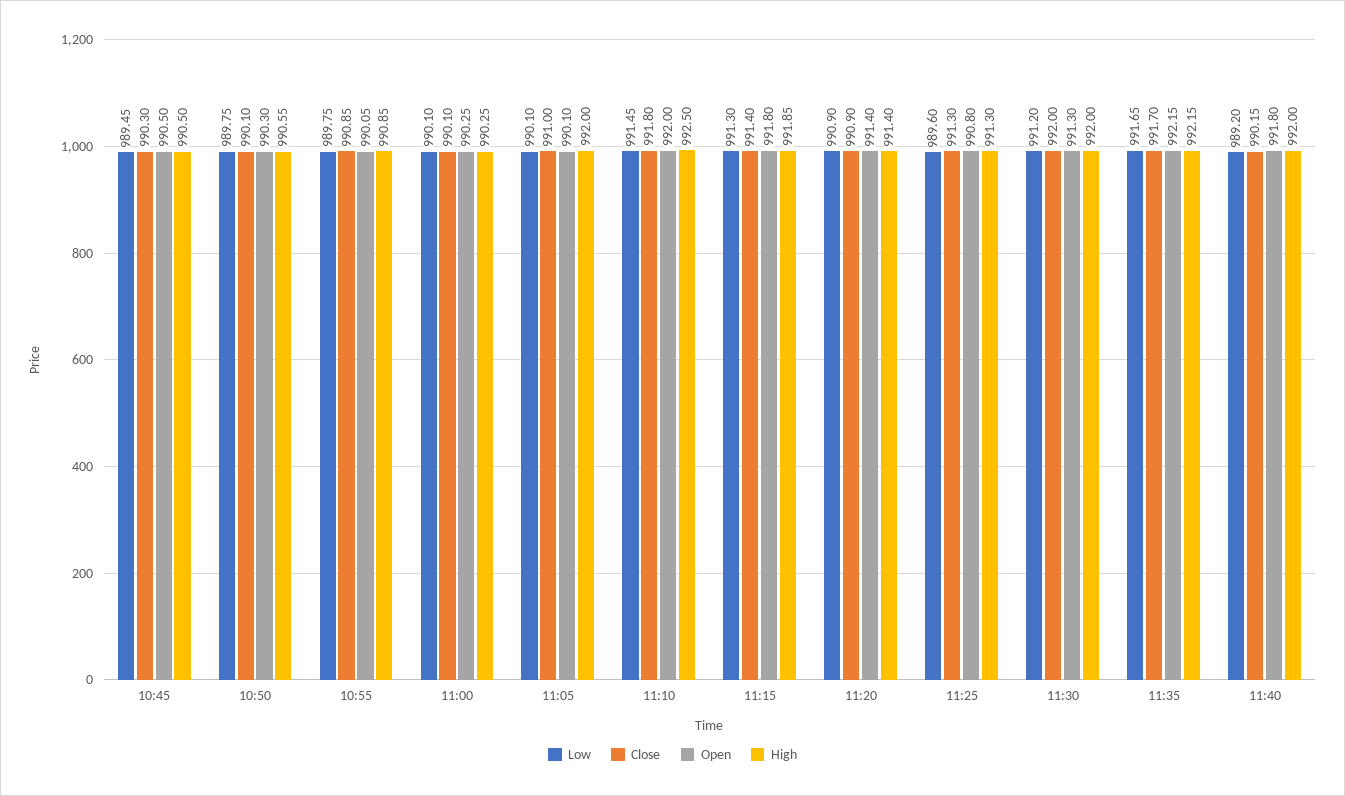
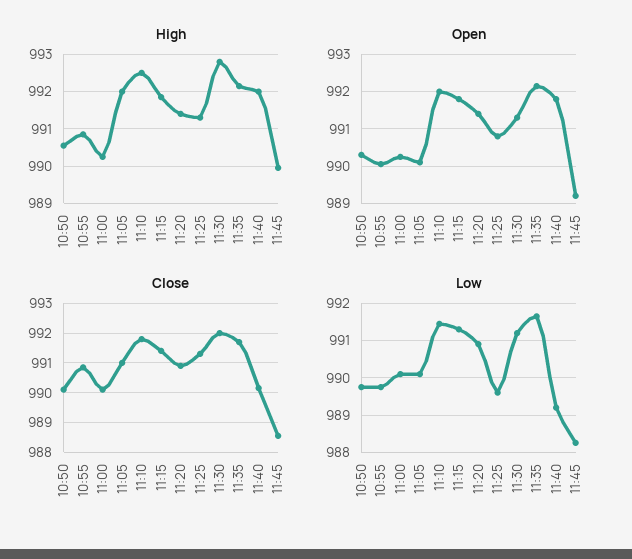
Low, 10:45: 989.45 -> none
Close, 10:45: 990.3 -> none
Open, 10:45: 990.5 -> none
High, 10:45: 990.5 -> none
High, 11:30: 992 -> 992.8
High, 11:45: none -> 990
Open, 11:45: none -> 989.2
Close, 11:45: none -> 988.5
Low, 11:45: none -> 988.2

